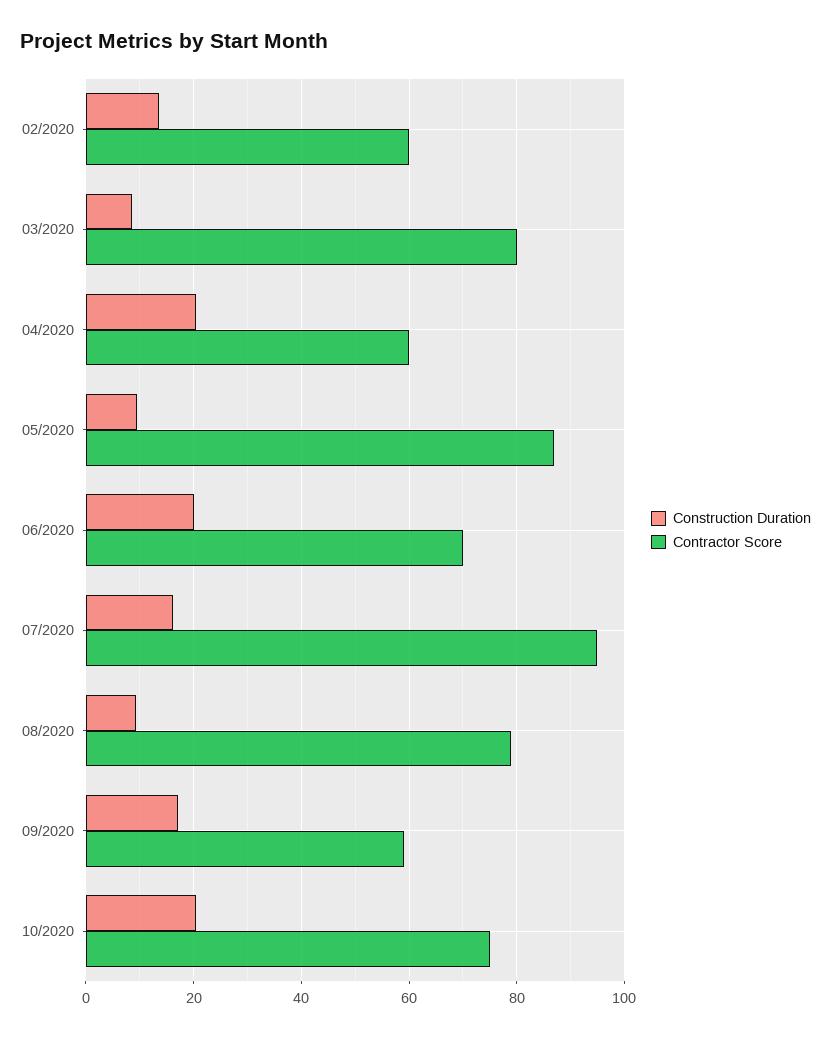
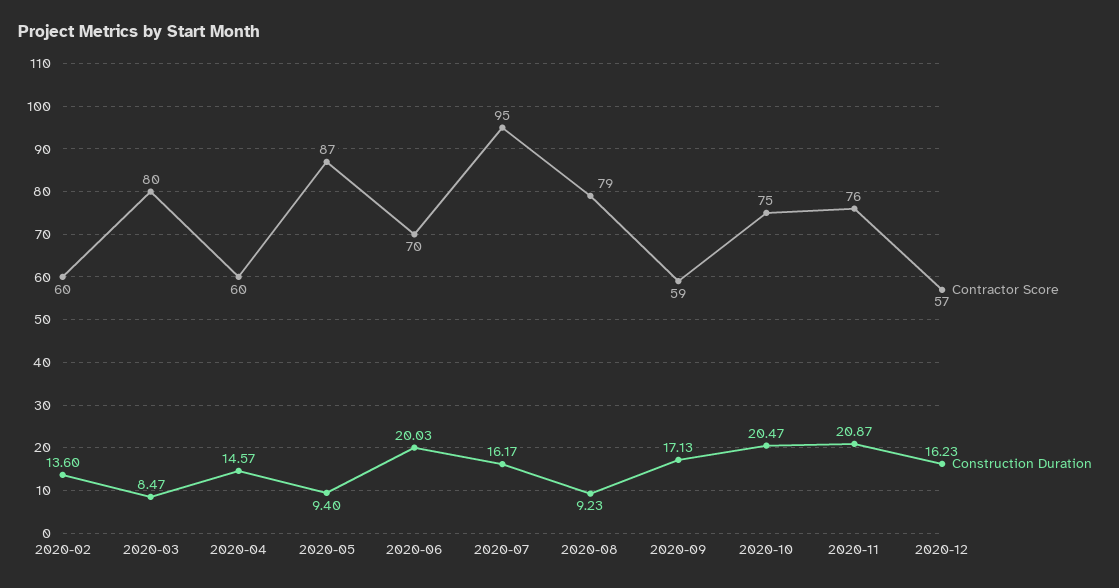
Construction Duration, 04/2020: 20 -> 14.57
Contractor Score, 2020-11: none -> 76
Construction Duration, 2020-11: none -> 20.87
Contractor Score, 2020-12: none -> 57
Construction Duration, 2020-12: none -> 16.23

